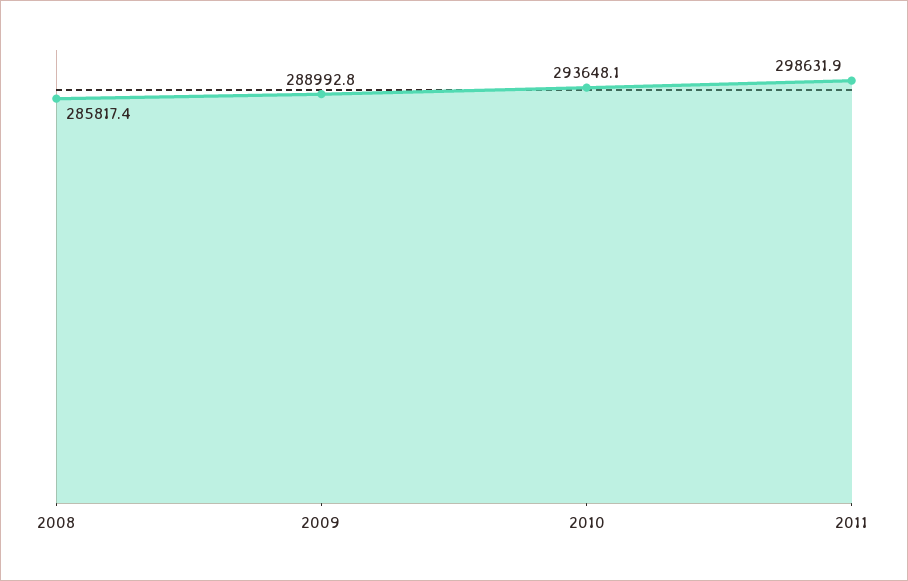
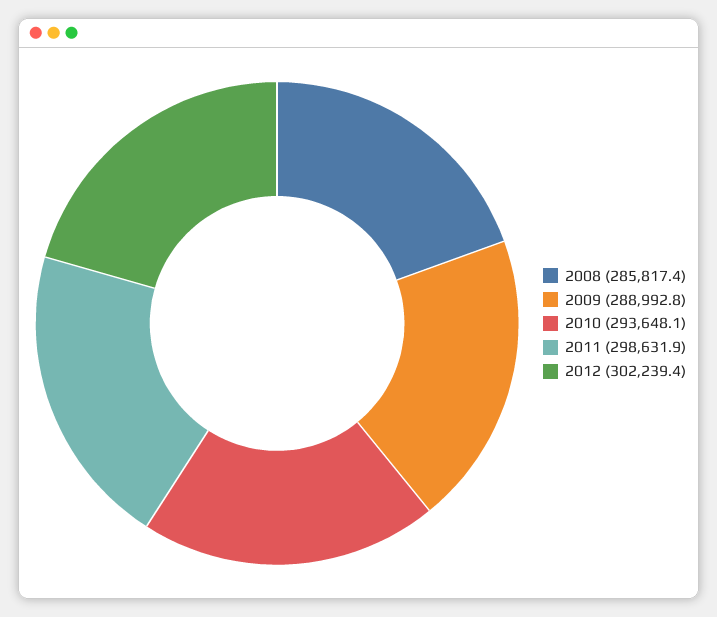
2012: none -> 302239.4

